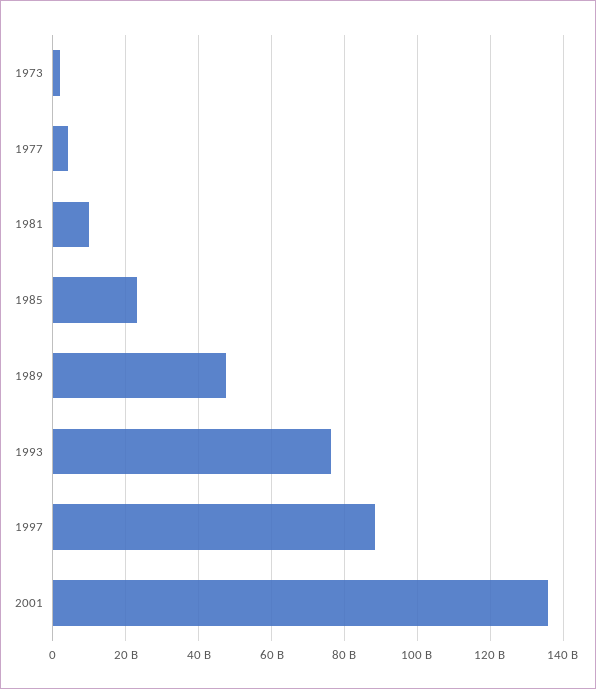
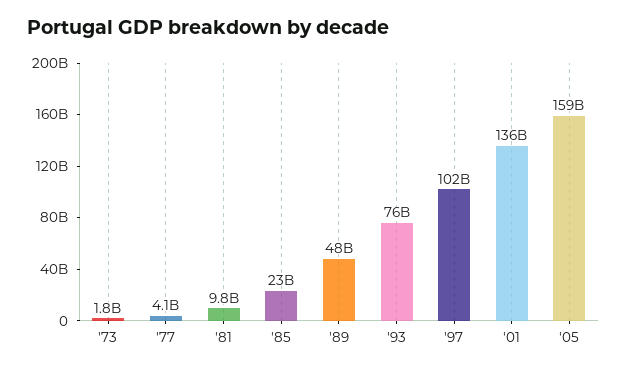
1997: 88000000000 -> 102000000000
'05: none -> 159000000000

